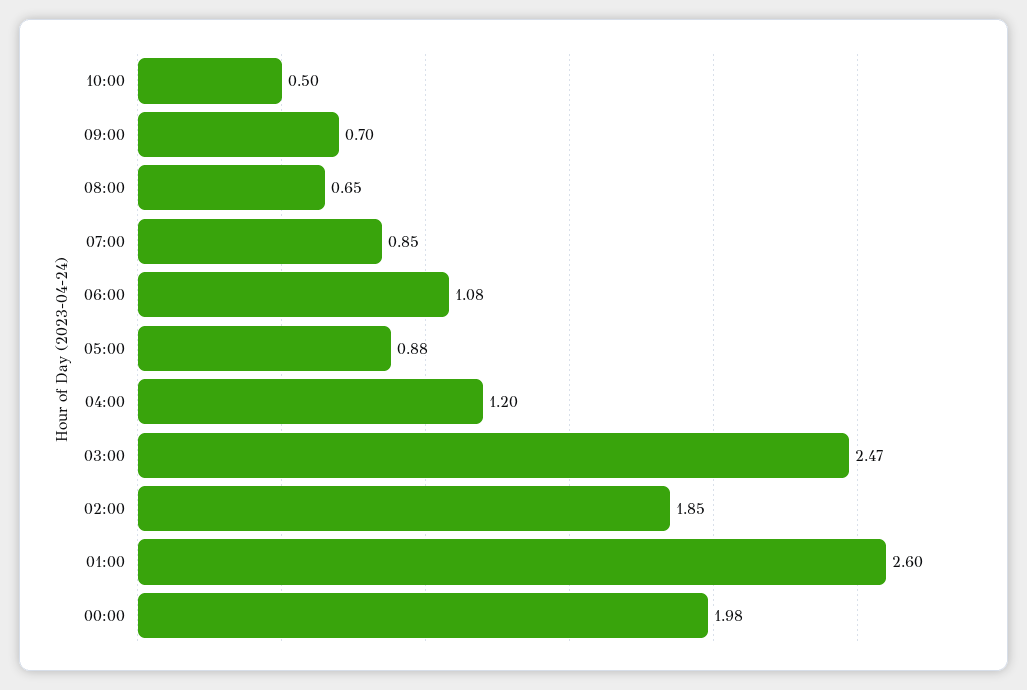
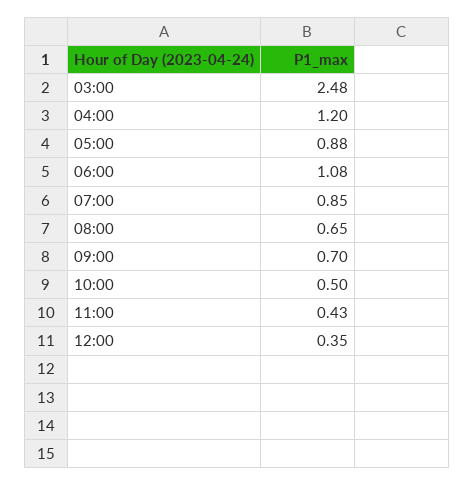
03:00: 2.47 -> 2.48
02:00: 1.85 -> none
01:00: 2.6 -> none
00:00: 1.98 -> none
11:00: none -> 0.43
12:00: none -> 0.35

